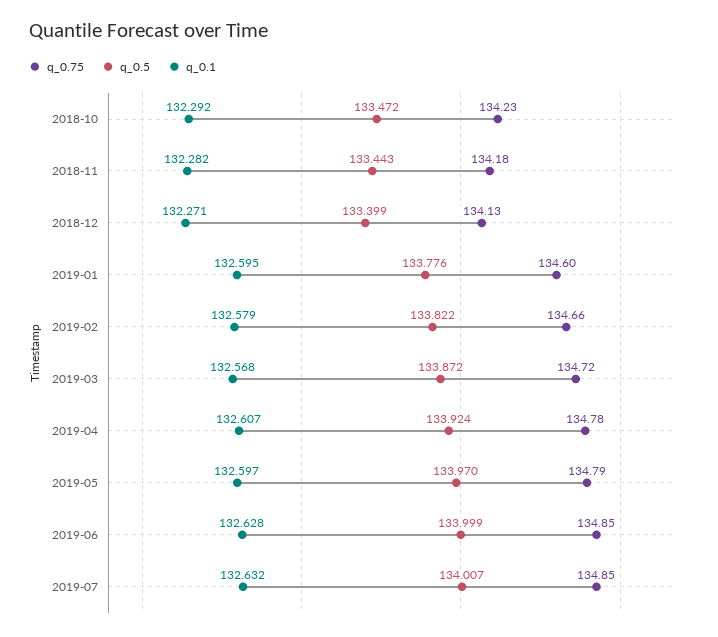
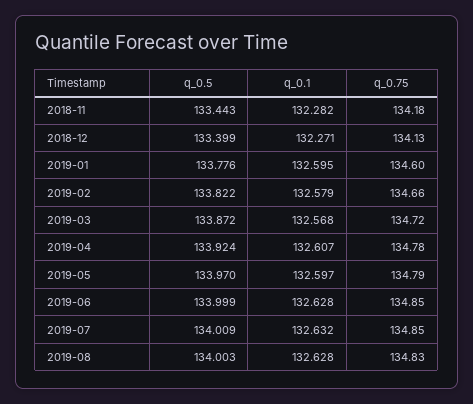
q_0.75, 2018-10: 134.23 -> none
q_0.5, 2018-10: 133.472 -> none
q_0.1, 2018-10: 132.292 -> none
q_0.5, 2019-07: 134.007 -> 134.009
q_0.5, 2019-08: none -> 134.003
q_0.1, 2019-08: none -> 132.628
q_0.75, 2019-08: none -> 134.83

